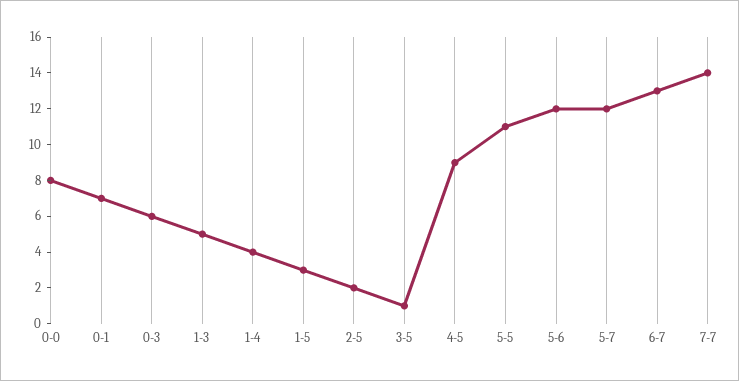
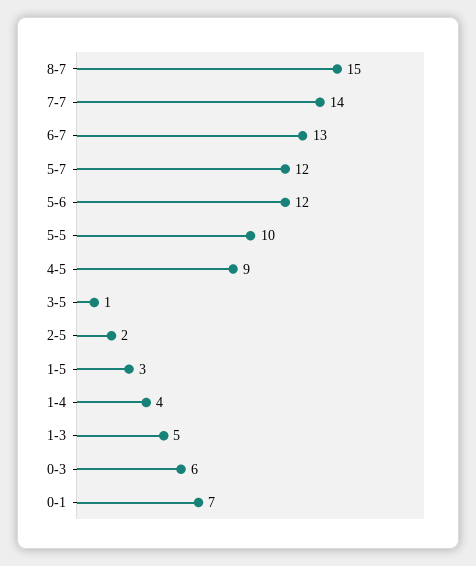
0-0: 8 -> none
5-5: 11 -> 10
8-7: none -> 15

